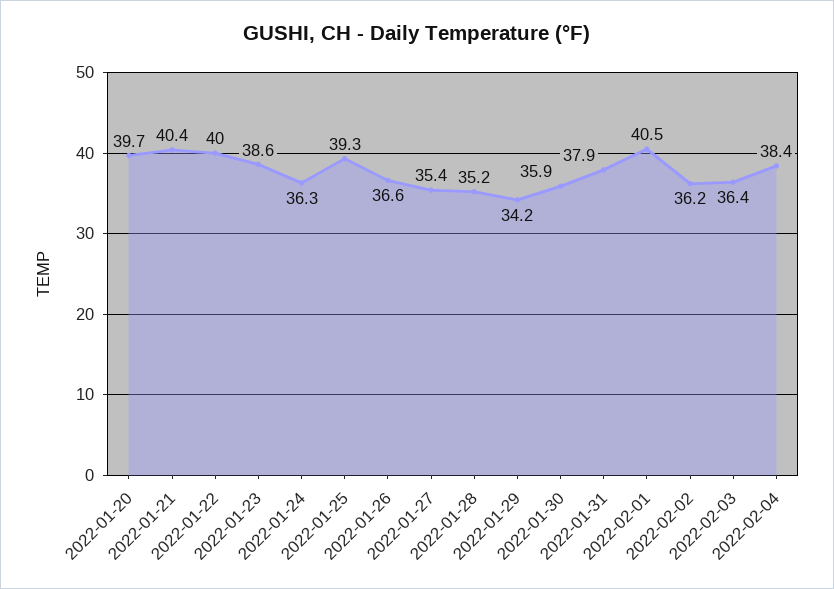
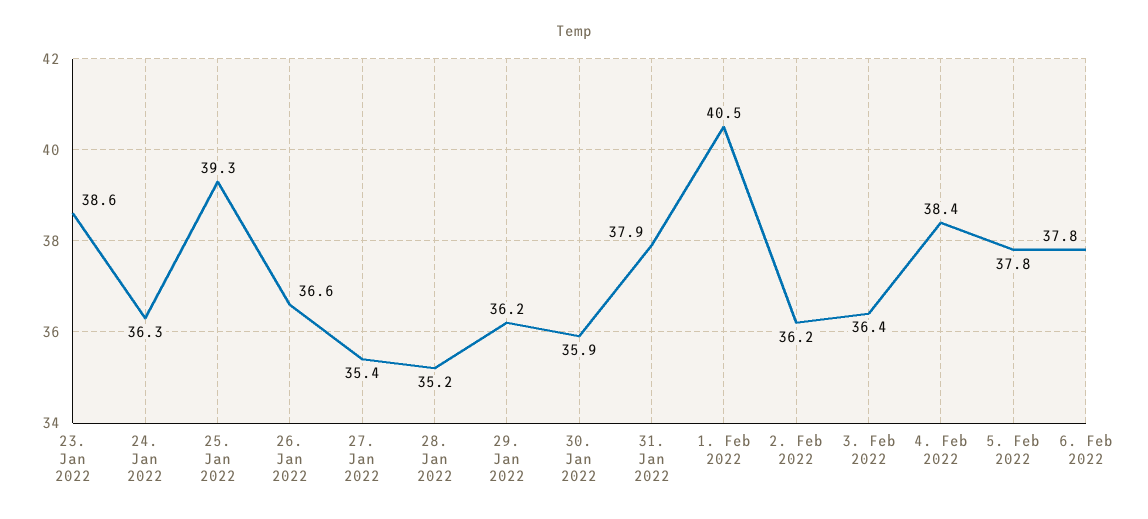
2022-01-20: 39.7 -> none
2022-01-21: 40.4 -> none
2022-01-22: 40 -> none
2022-01-29: 34.2 -> 36.2
5. Feb 2022: none -> 37.8
6. Feb 2022: none -> 37.8

